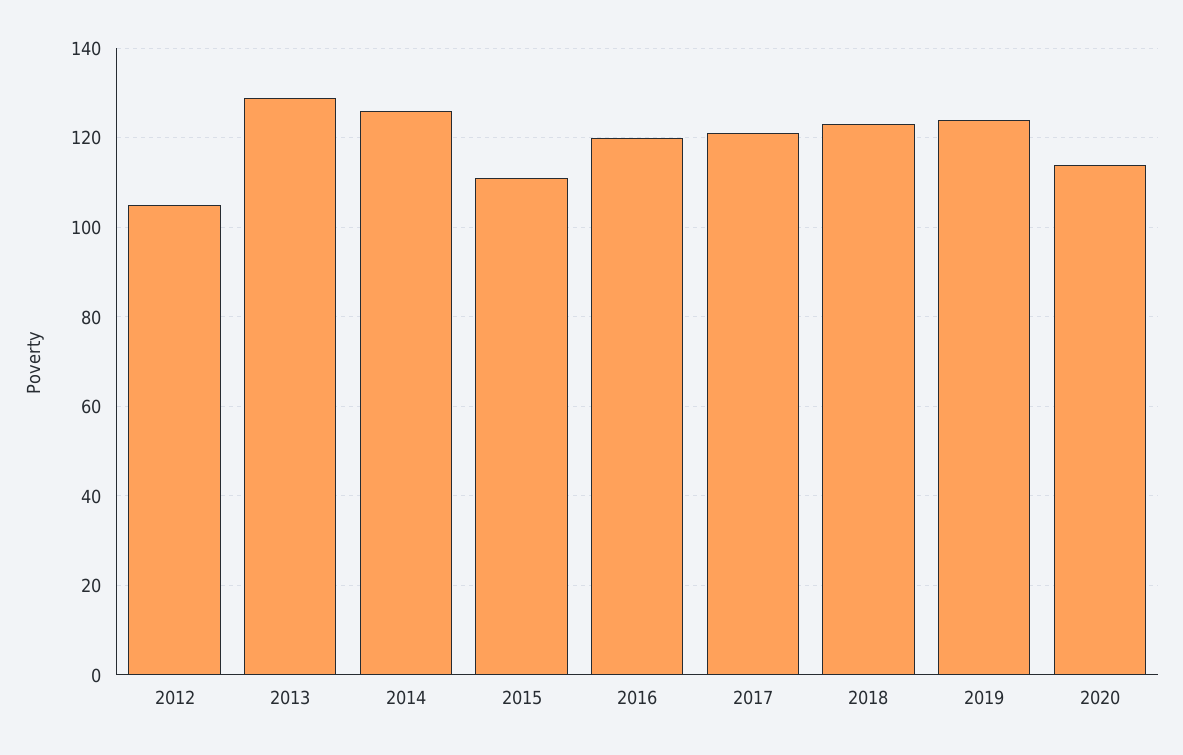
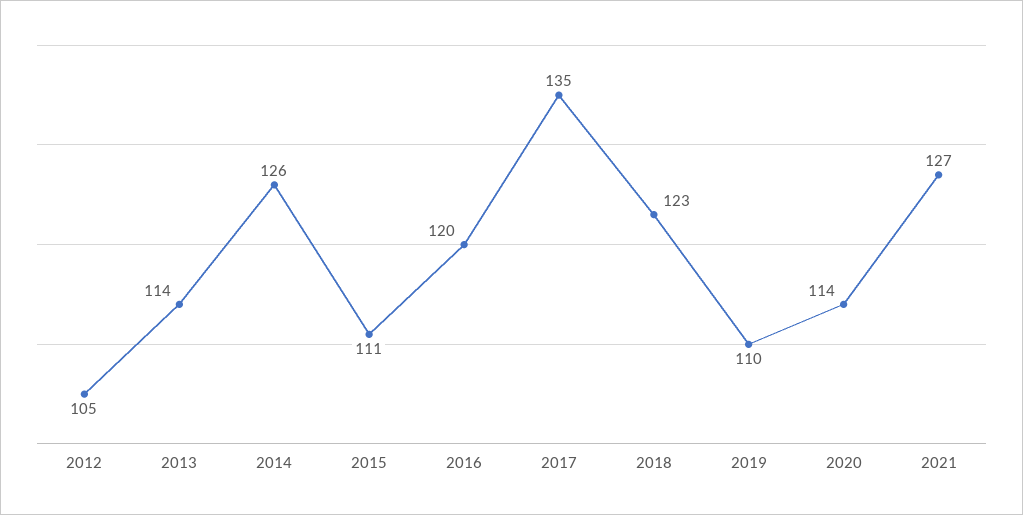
2013: 130 -> 114
2017: 120 -> 135
2019: 125 -> 110
2021: none -> 127

